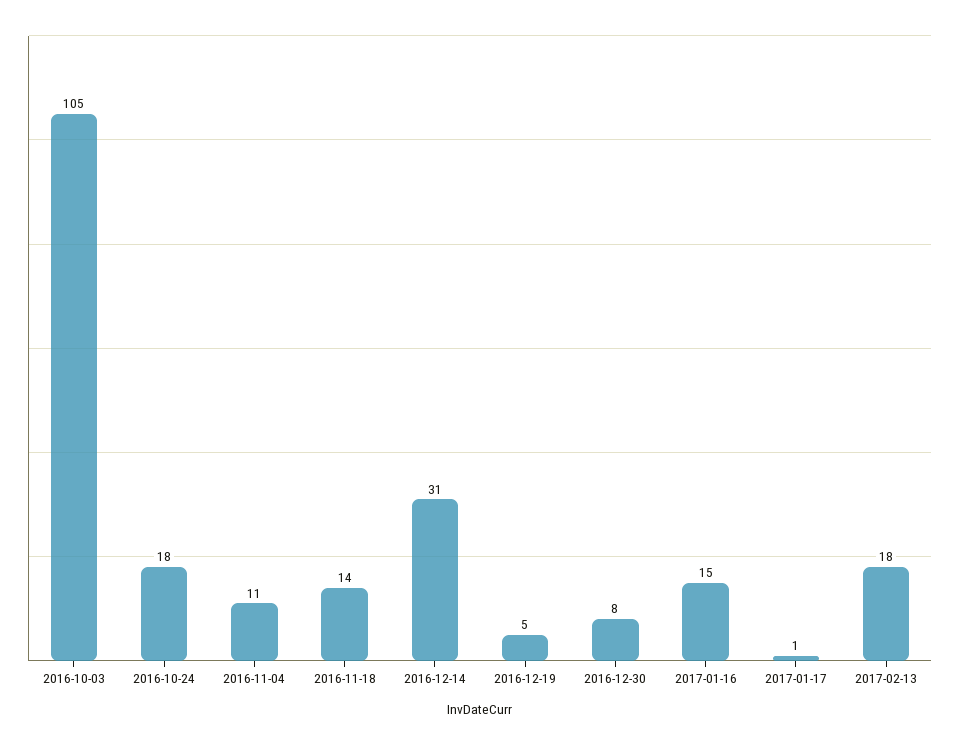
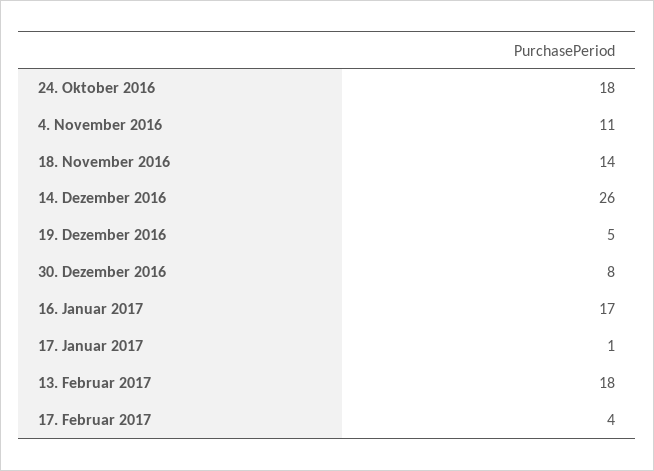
2016-10-03: 105 -> none
2016-12-14: 31 -> 26
2017-01-16: 15 -> 17
17. Februar 2017: none -> 4

